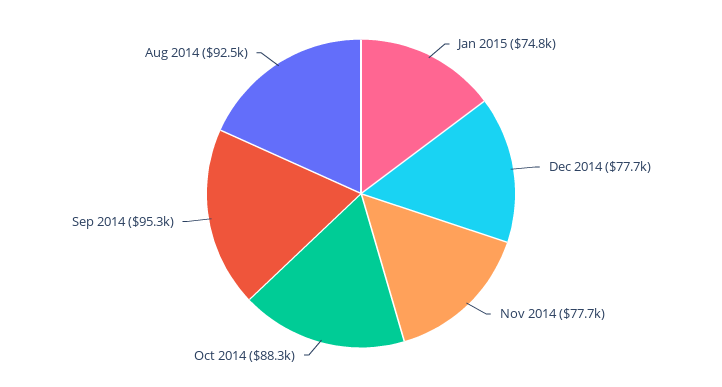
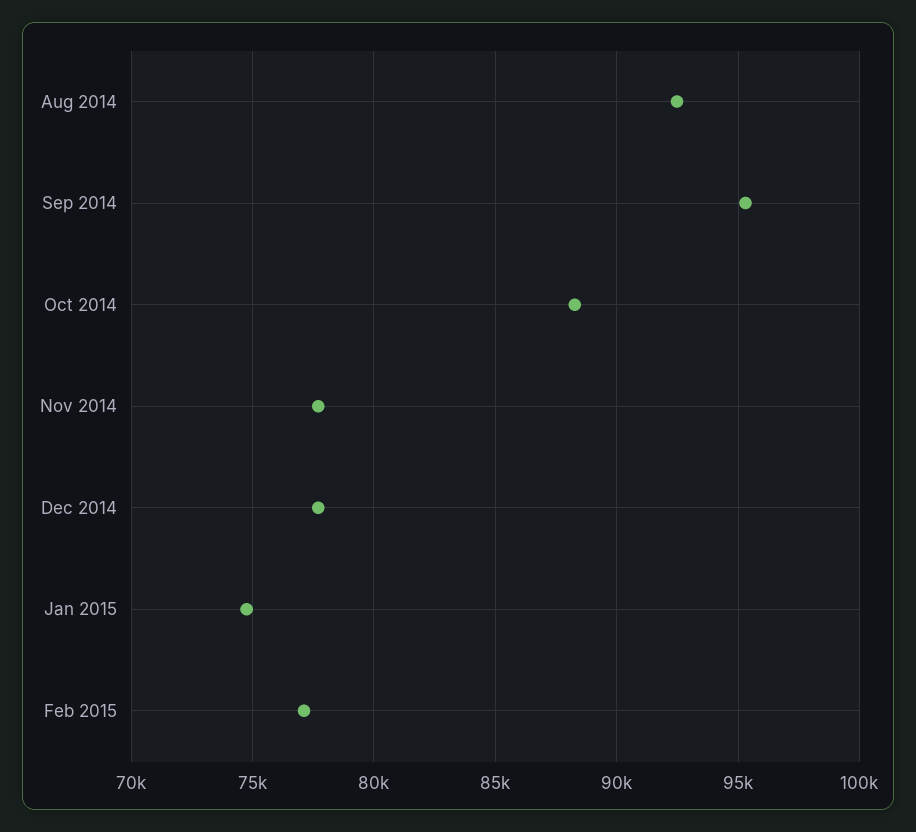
Feb 2015: none -> 77000

